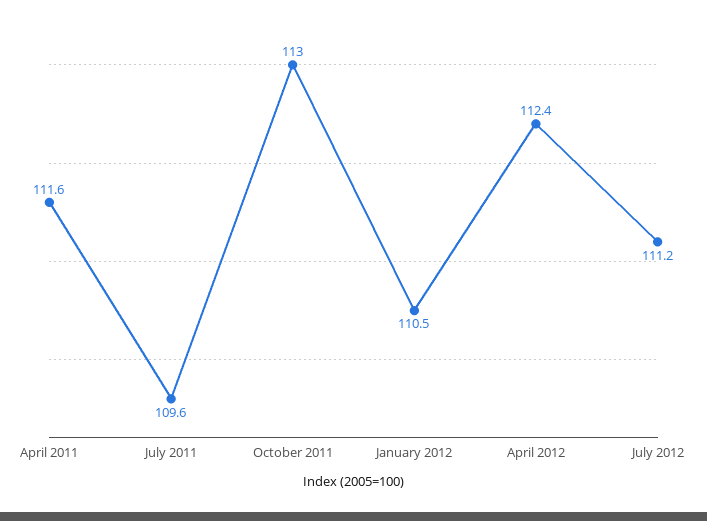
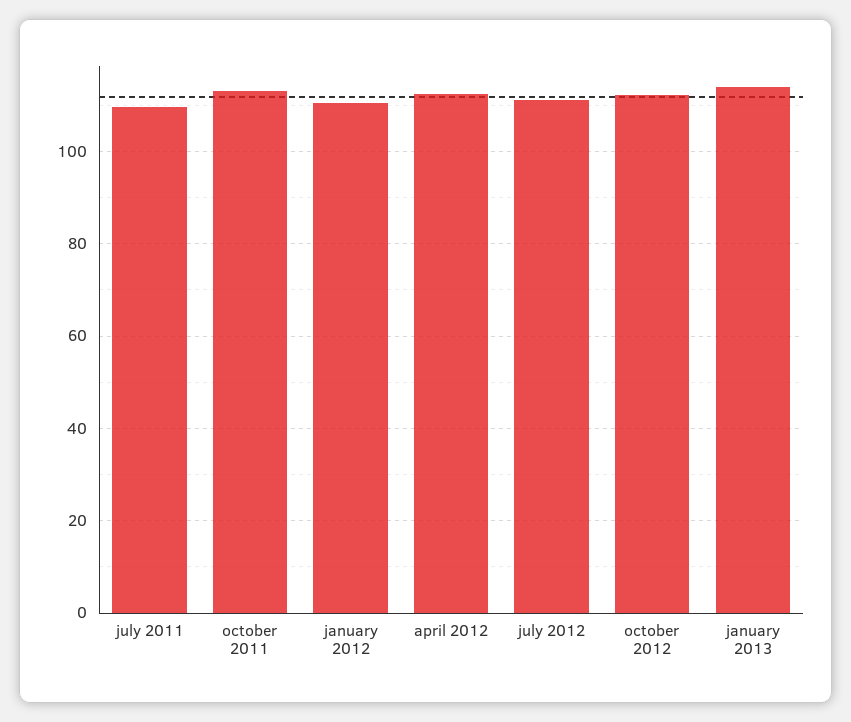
April 2011: 111.6 -> none
october 2012: none -> 112
january 2013: none -> 114

